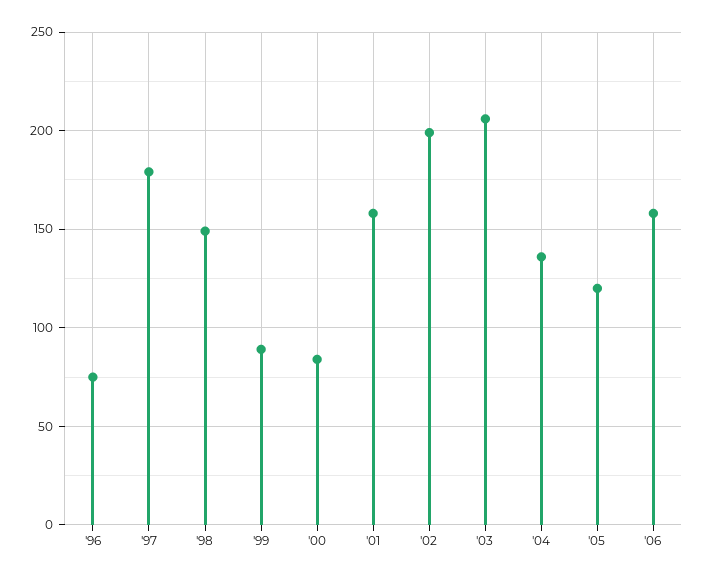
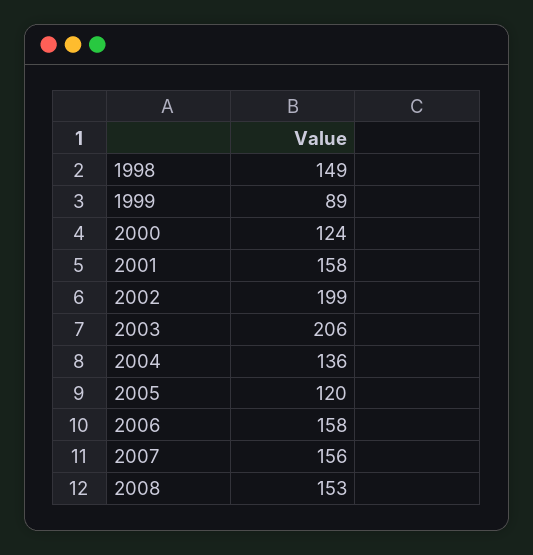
'96: 75 -> none
'97: 180 -> none
'00: 85 -> 124
2007: none -> 156
2008: none -> 153

